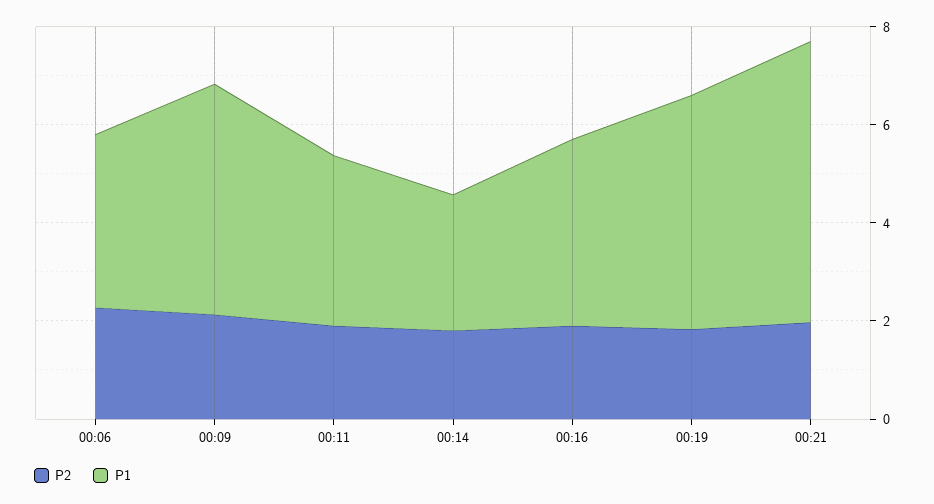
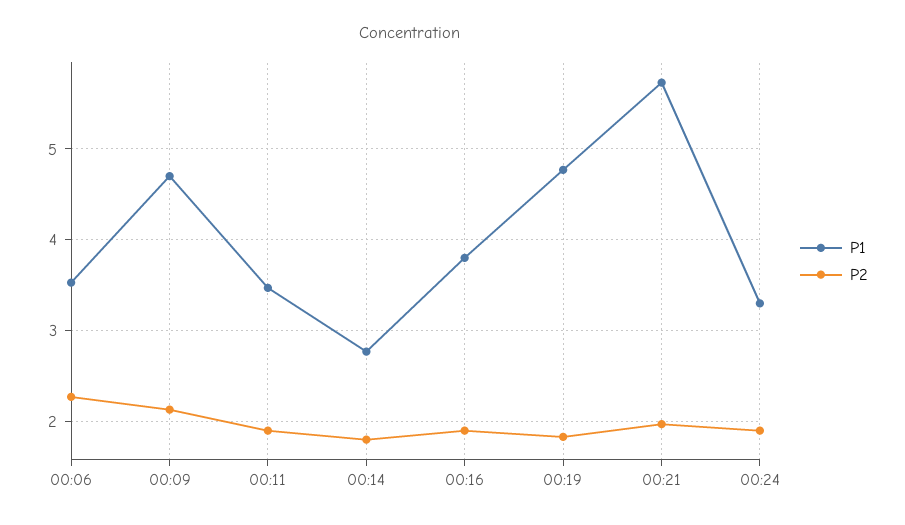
P1, 00:24: none -> 3.3
P2, 00:24: none -> 1.9

